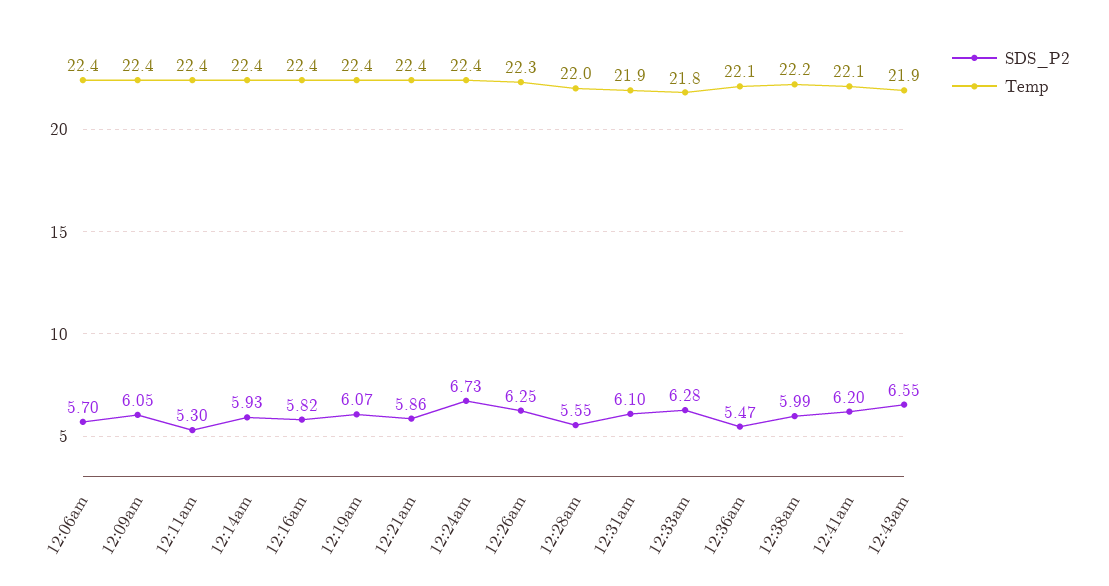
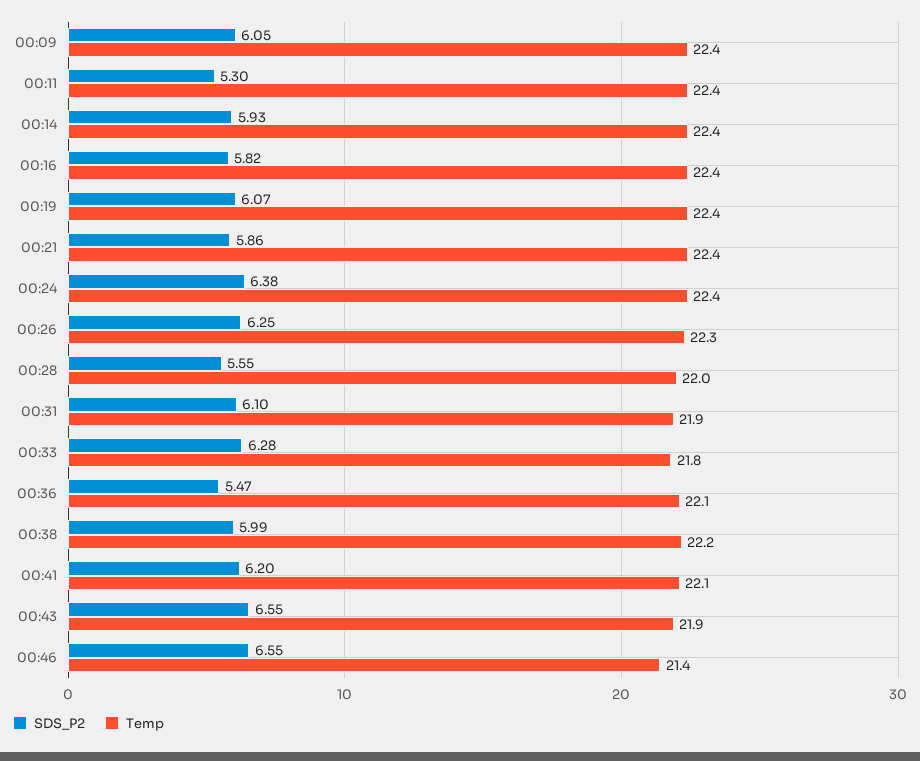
SDS_P2, 12:06am: 5.7 -> none
Temp, 12:06am: 22.4 -> none
SDS_P2, 12:24am: 6.73 -> 6.38
SDS_P2, 00:46: none -> 6.55
Temp, 00:46: none -> 21.4

